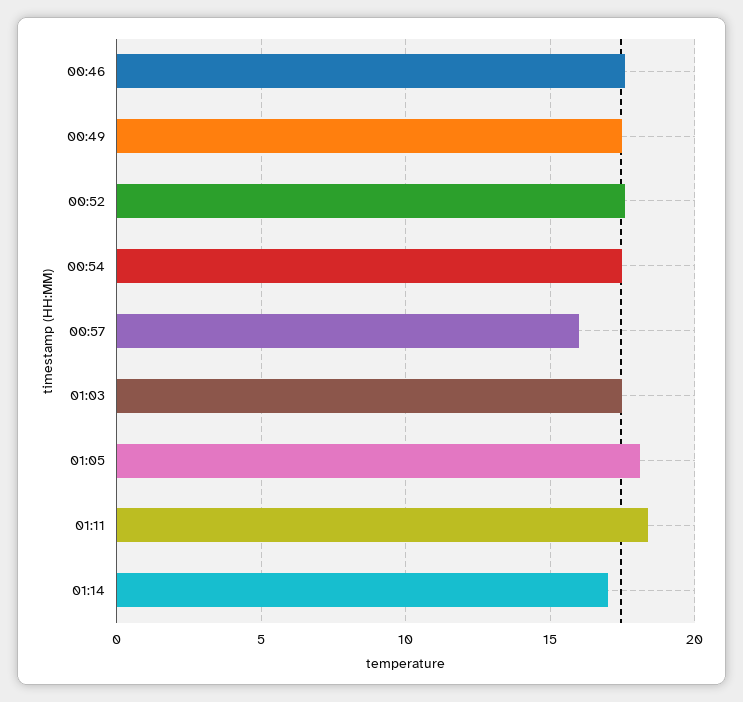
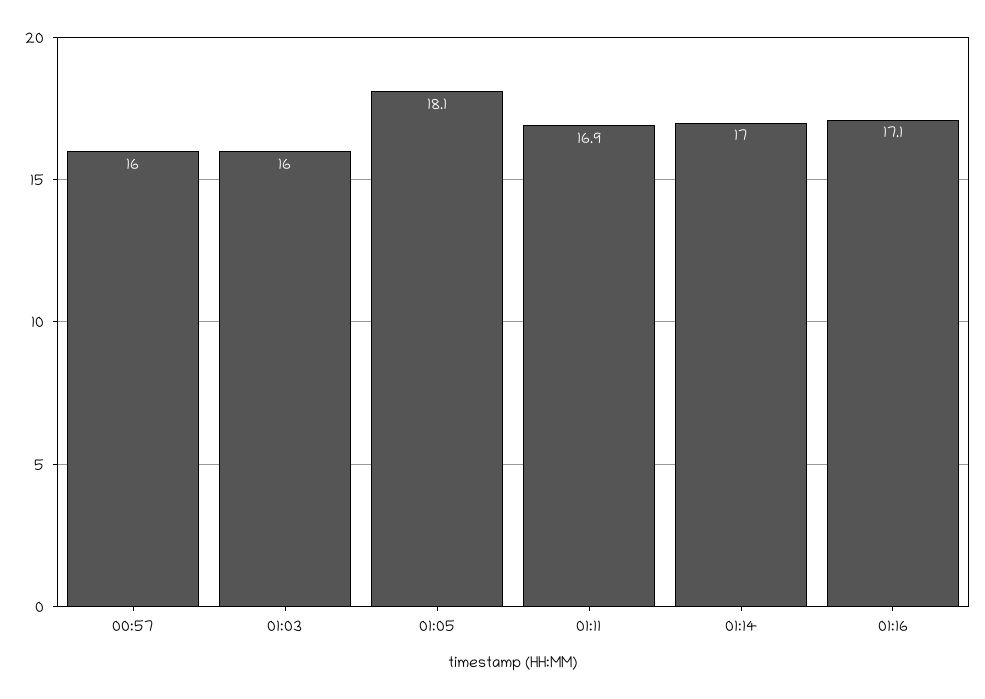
00:46: 17.5 -> none
00:49: 17.5 -> none
00:52: 17.5 -> none
00:54: 17.5 -> none
01:03: 17.5 -> 16
01:11: 18.5 -> 16.9
01:16: none -> 17.1

